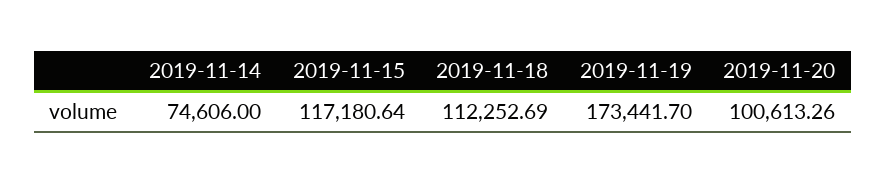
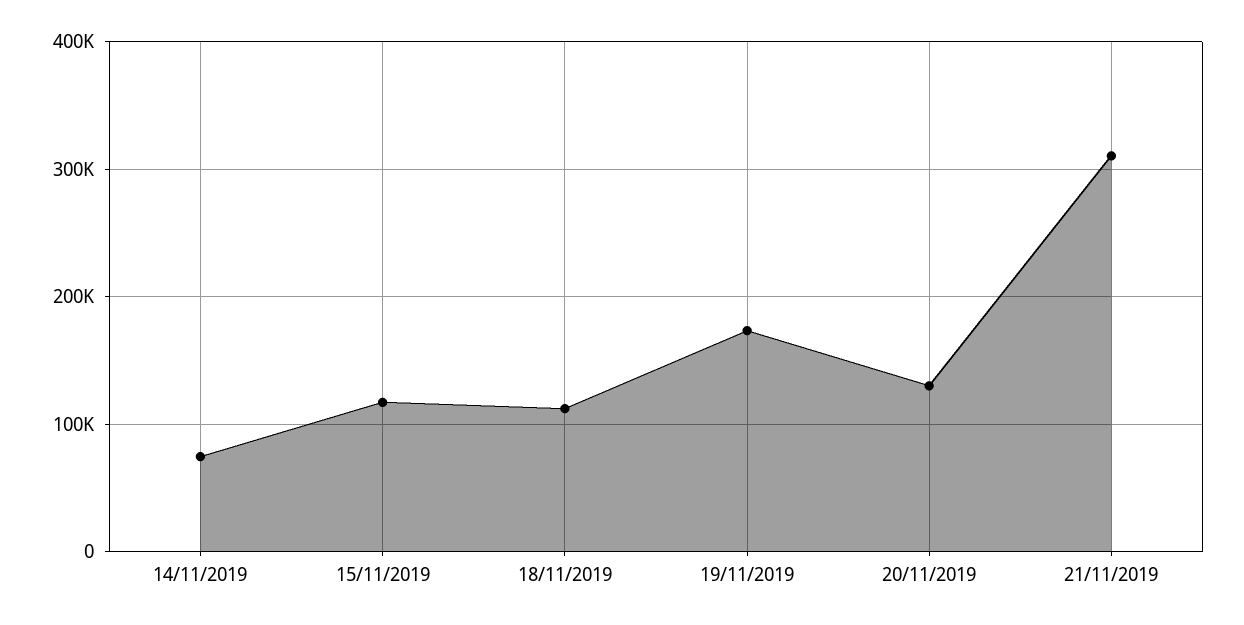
2019-11-20: 100613.26 -> 130000
21/11/2019: none -> 310000

